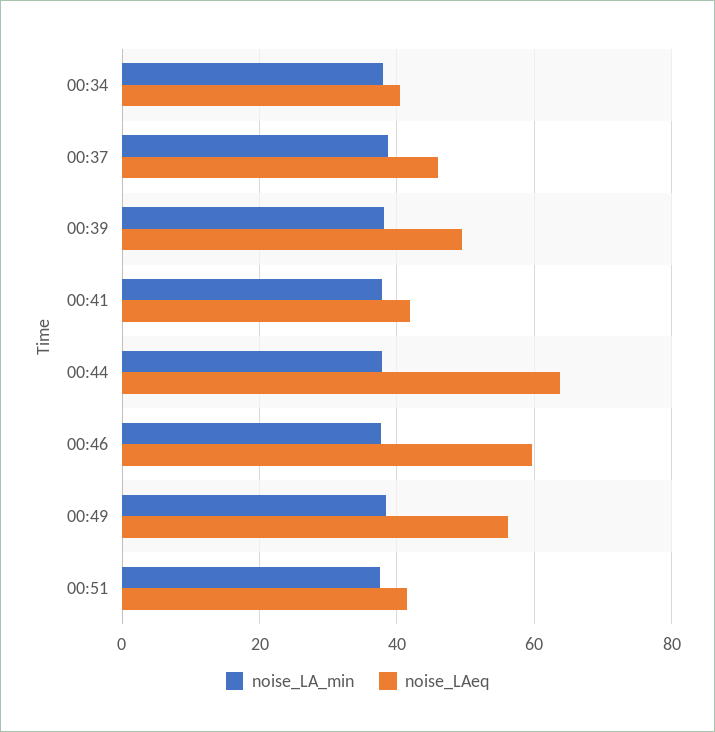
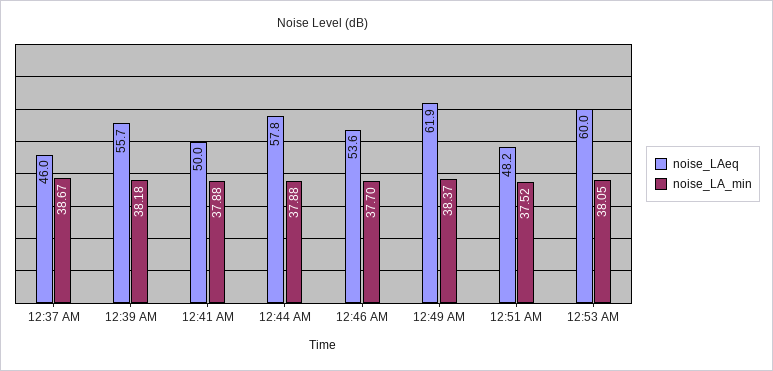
noise_LA_min, 00:34: 38 -> none
noise_LAeq, 00:34: 40 -> none
noise_LAeq, 00:39: 50 -> 55.7
noise_LAeq, 00:41: 42 -> 50
noise_LAeq, 00:44: 64 -> 57.8
noise_LAeq, 00:46: 60 -> 53.6
noise_LAeq, 00:49: 56 -> 61.9
noise_LAeq, 00:51: 42 -> 48.2
noise_LAeq, 12:53 AM: none -> 60
noise_LA_min, 12:53 AM: none -> 38.05

